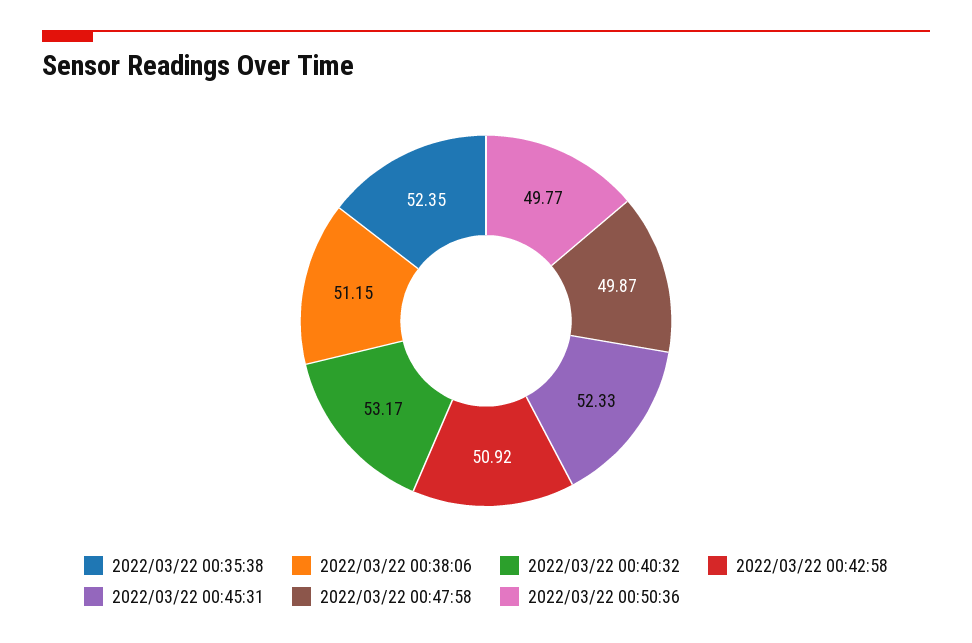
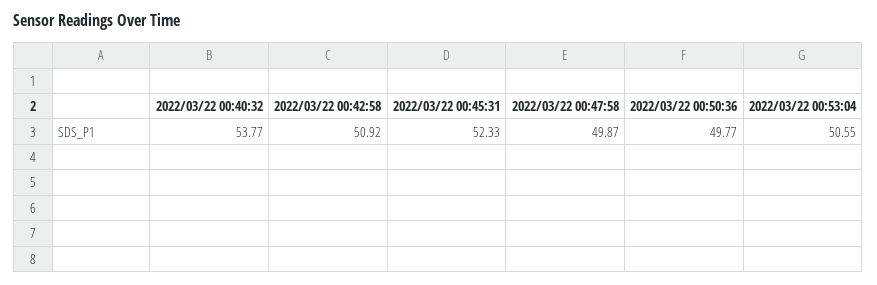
2022/03/22 00:35:38: 52.35 -> none
2022/03/22 00:38:06: 51.15 -> none
2022/03/22 00:40:32: 53.17 -> 53.77
2022/03/22 00:53:04: none -> 50.55

